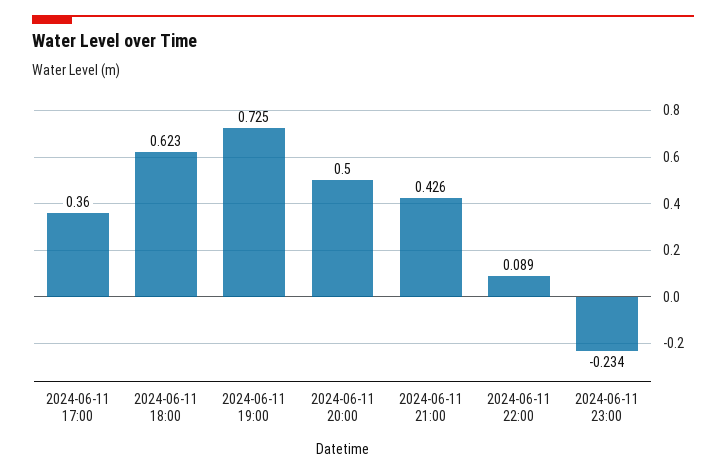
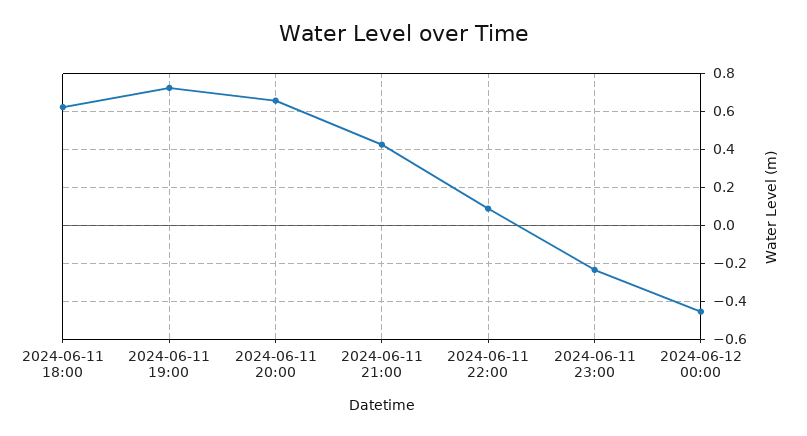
2024-06-11 17:00: 0.36 -> none
2024-06-11 20:00: 0.5 -> 0.65
2024-06-12 00:00: none -> -0.45

